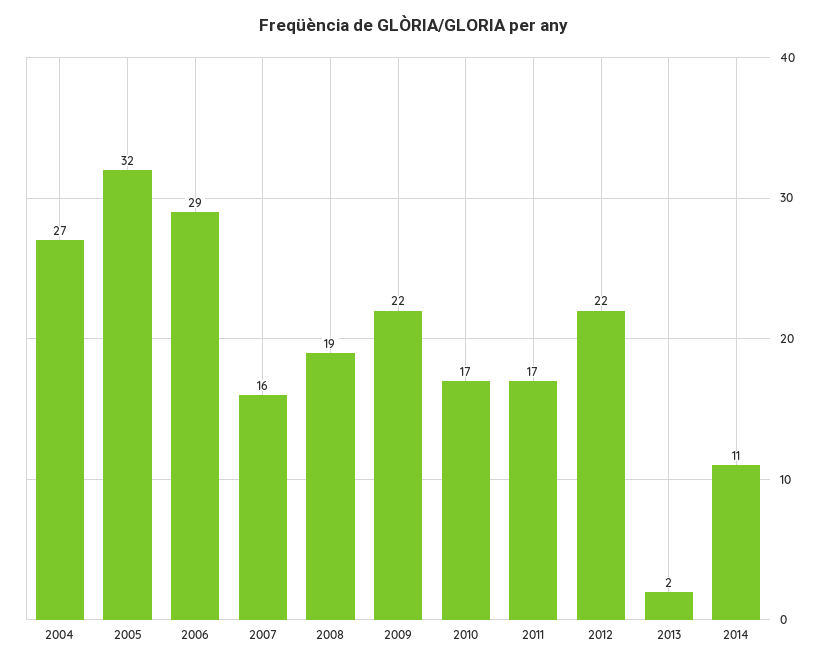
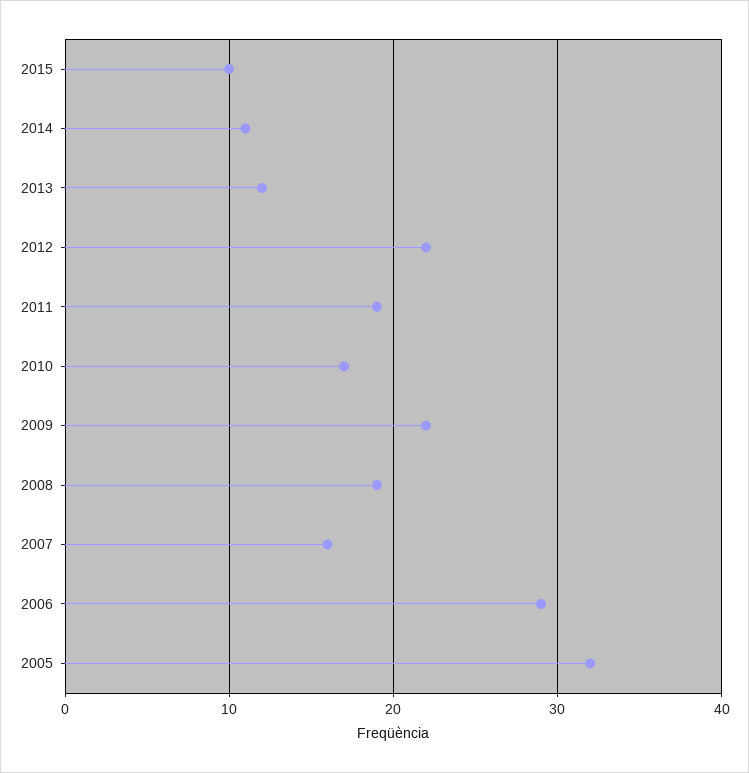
2004: 27 -> none
2011: 17 -> 19
2013: 2 -> 12
2015: none -> 10

